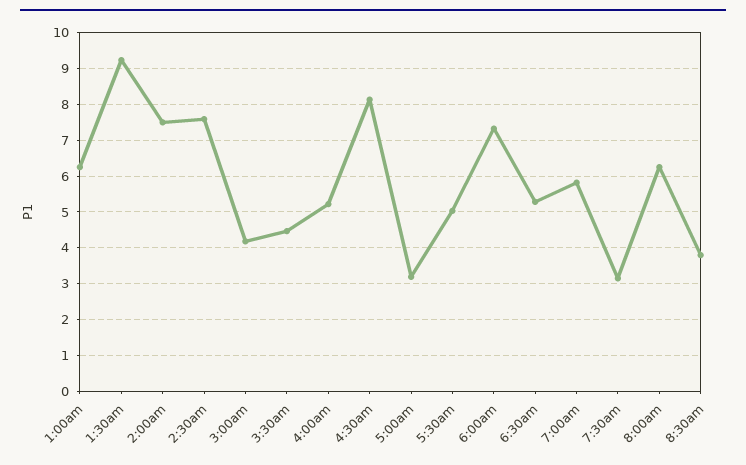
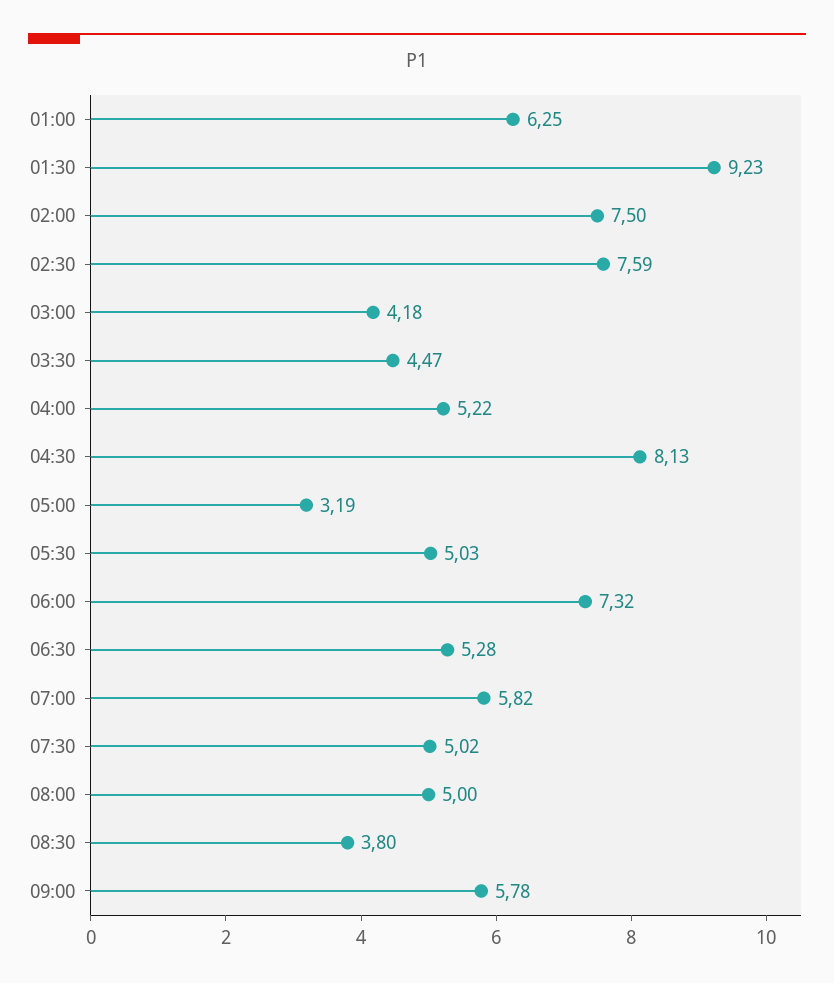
7:30am: 3.2 -> 5.02
8:00am: 6.2 -> 5
09:00: none -> 5.78

